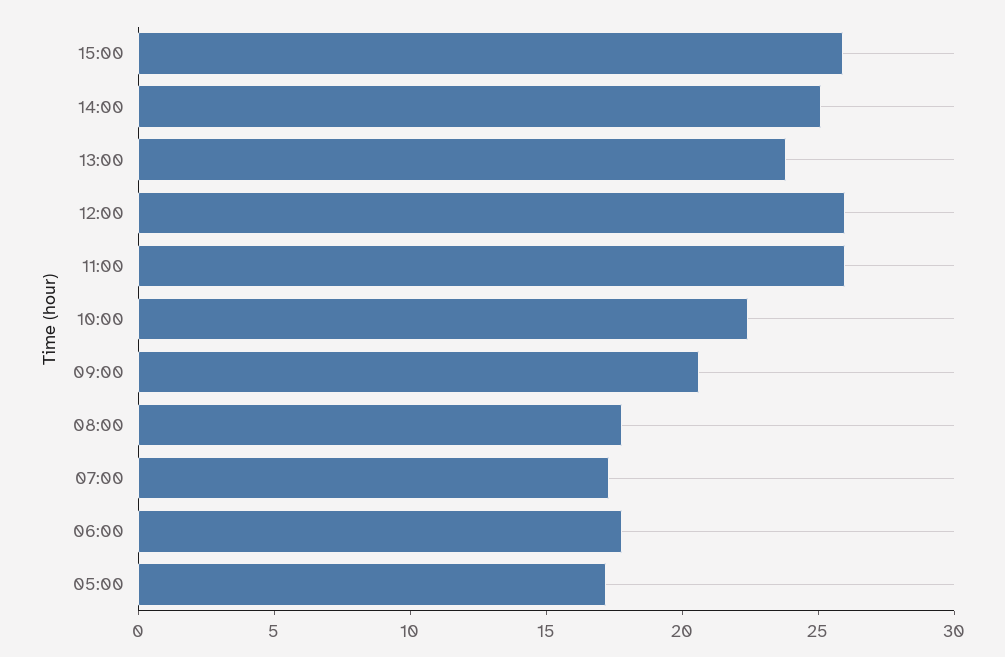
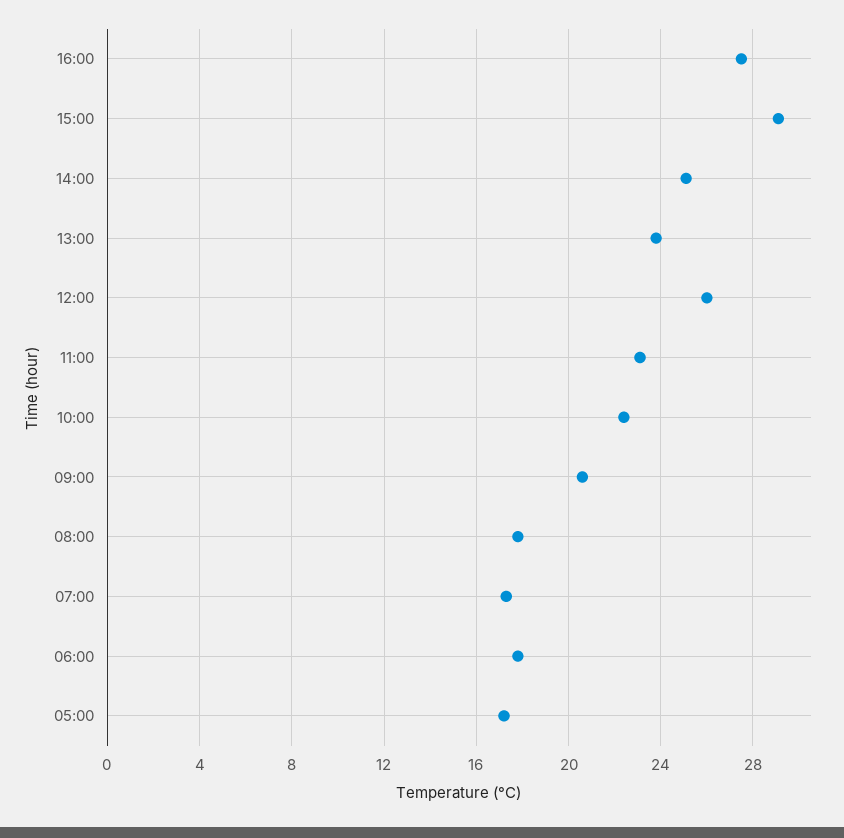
15:00: 26 -> 29
11:00: 26 -> 23
16:00: none -> 27.5

